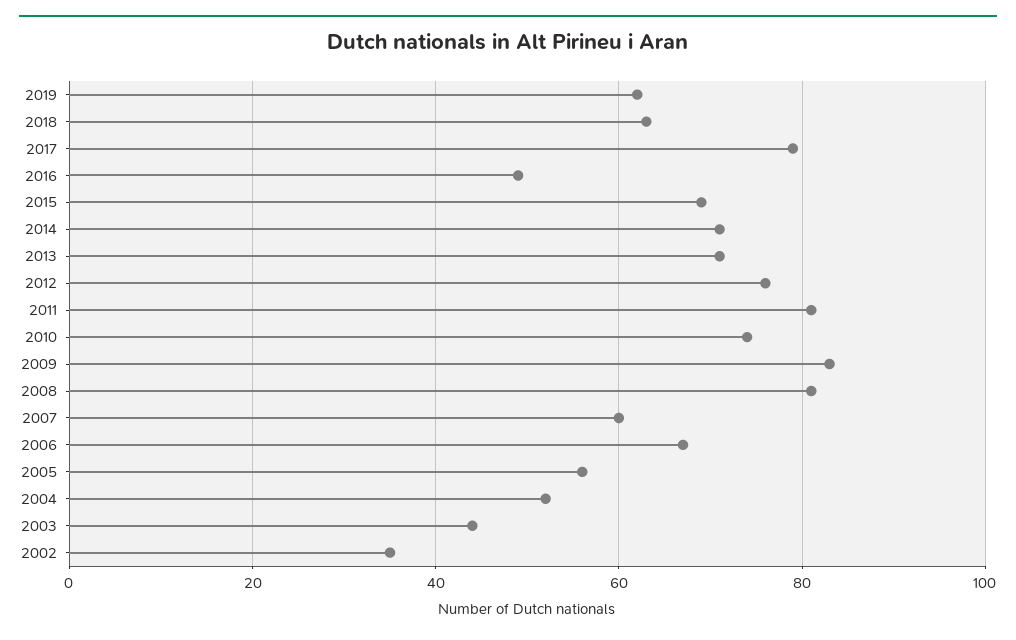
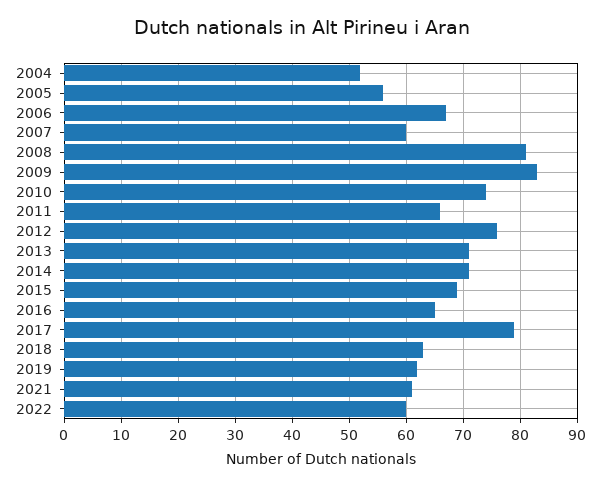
2016: 50 -> 65
2011: 80 -> 65
2003: 45 -> none
2002: 35 -> none
2021: none -> 60
2022: none -> 60

